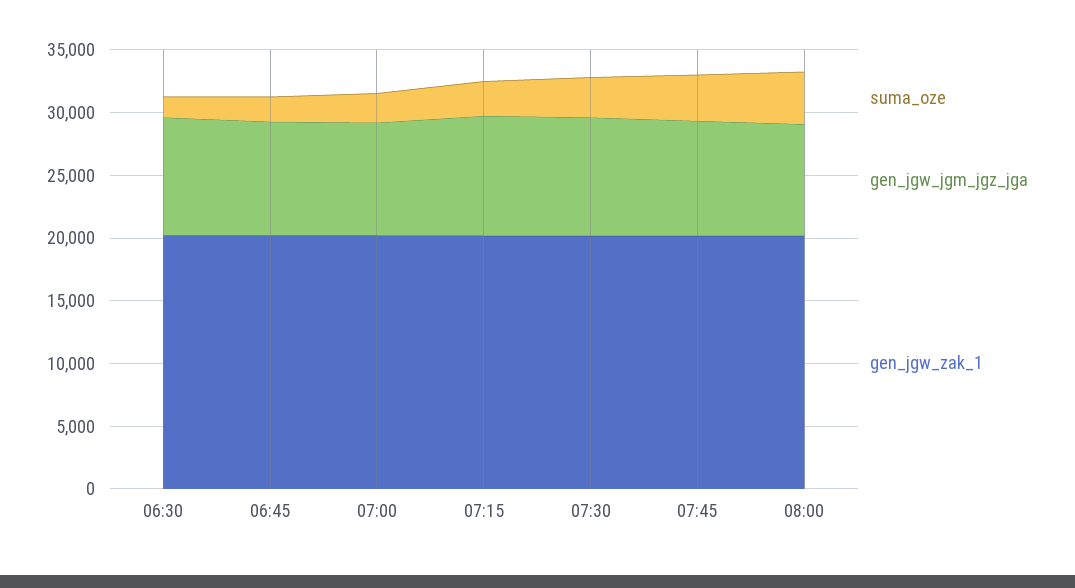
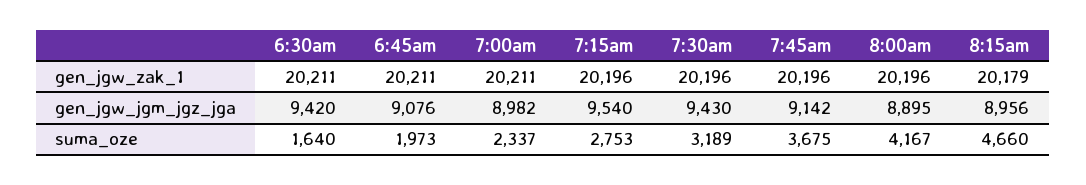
gen_jgw_zak_1, 8:15am: none -> 20179
gen_jgw_jgm_jgz_jga, 8:15am: none -> 8956
suma_oze, 8:15am: none -> 4660

